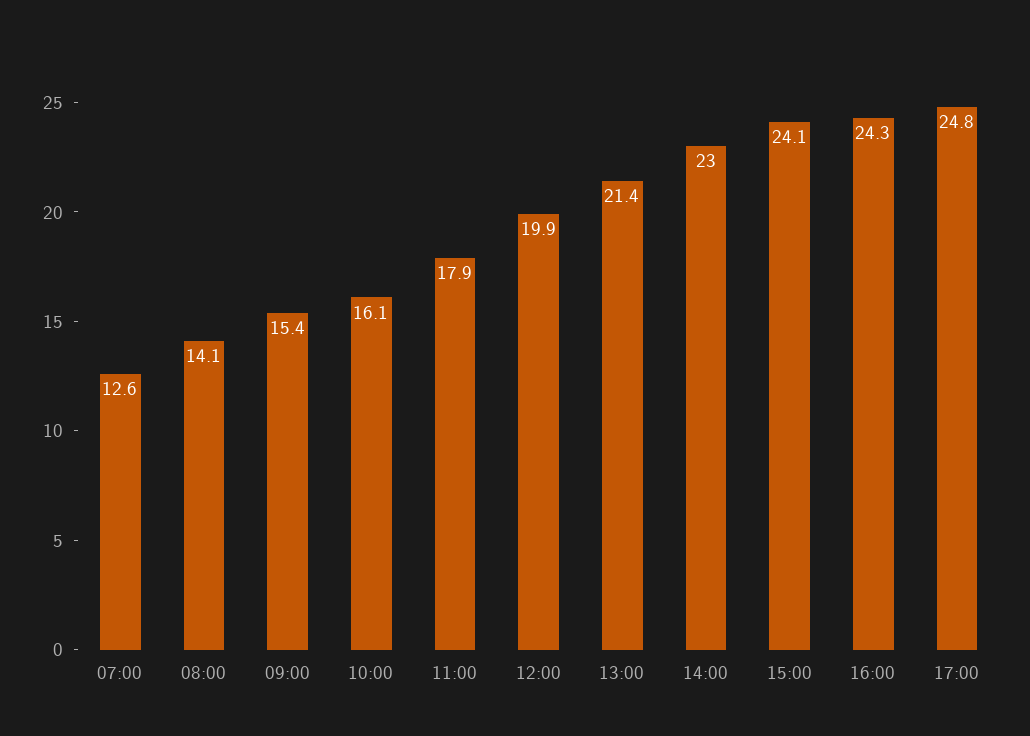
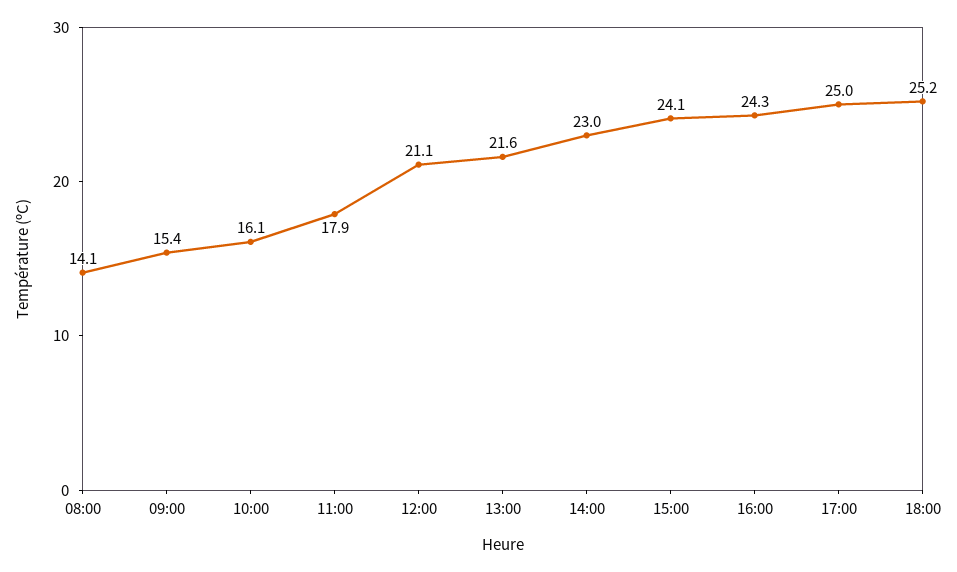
07:00: 12.6 -> none
12:00: 19.9 -> 21.1
13:00: 21.4 -> 21.6
17:00: 24.8 -> 25
18:00: none -> 25.2

